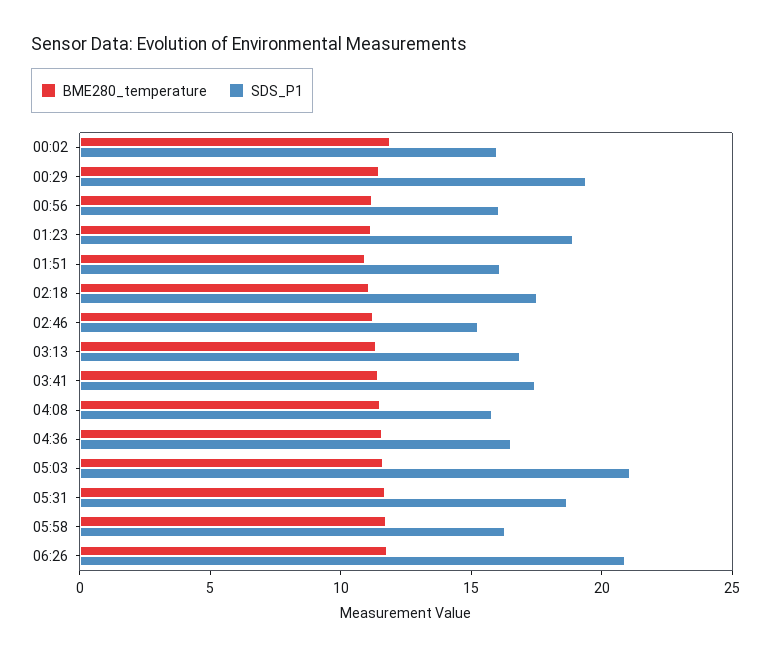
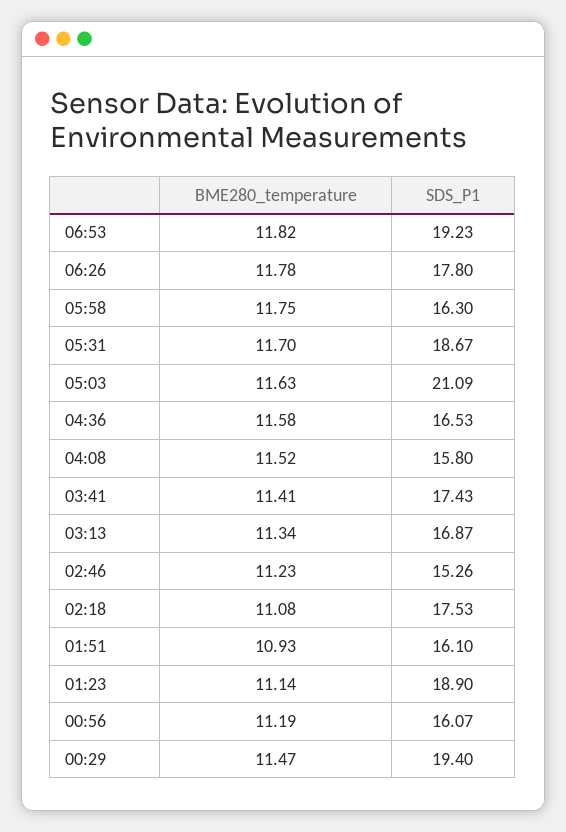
BME280_temperature, 00:02: 12 -> none
SDS_P1, 00:02: 16 -> none
SDS_P1, 06:26: 21 -> 17.8
BME280_temperature, 06:53: none -> 11.82
SDS_P1, 06:53: none -> 19.23

